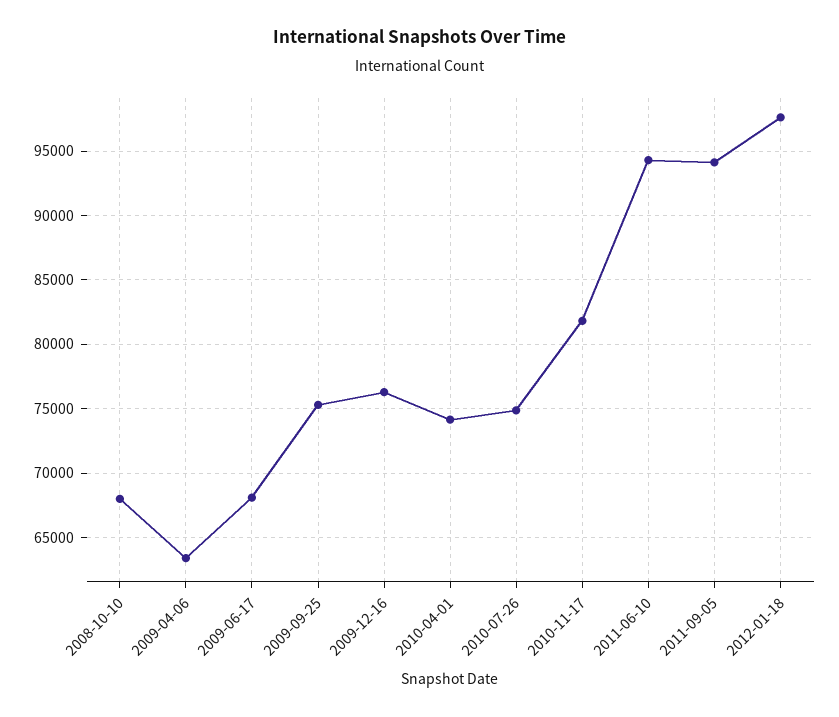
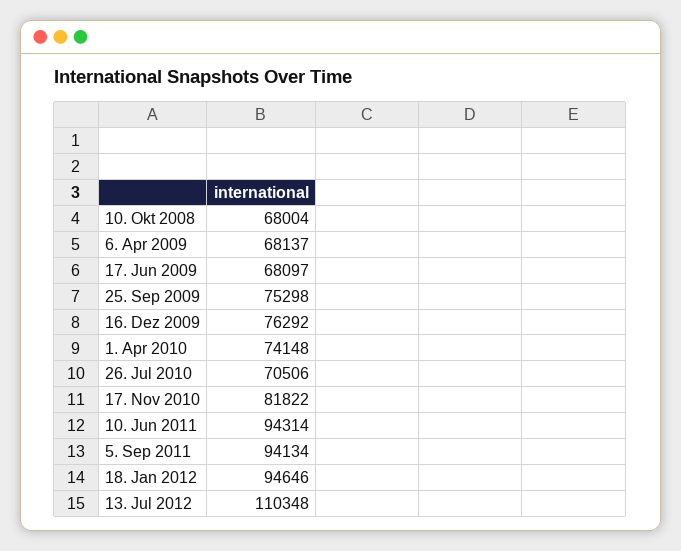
2009-04-06: 63500 -> 68137
2010-07-26: 75000 -> 70506
2012-01-18: 97500 -> 94646
13. Jul 2012: none -> 110348

